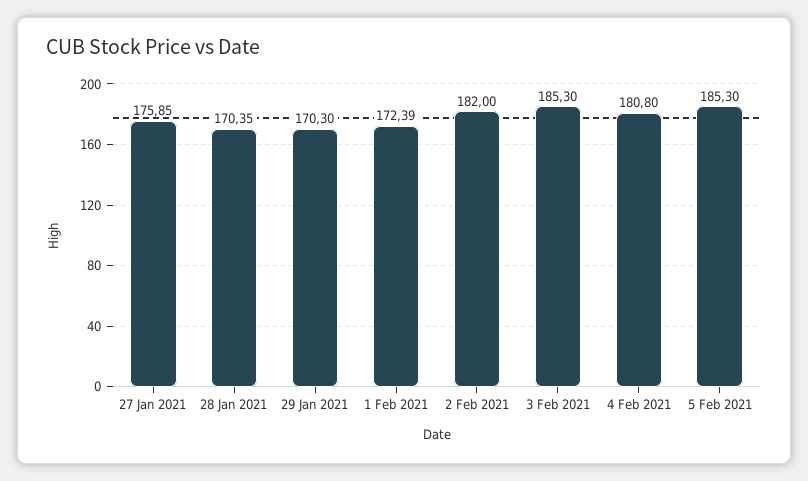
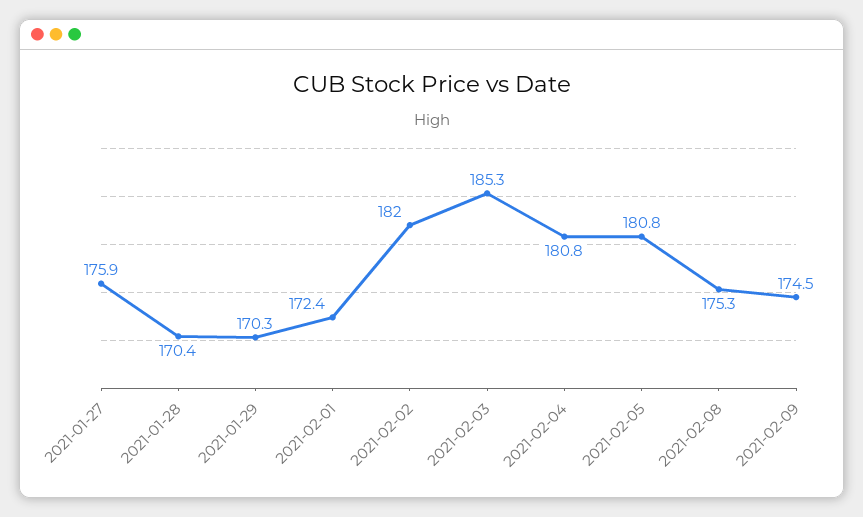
5 Feb 2021: 185.3 -> 180.8
2021-02-08: none -> 175.3
2021-02-09: none -> 174.5

